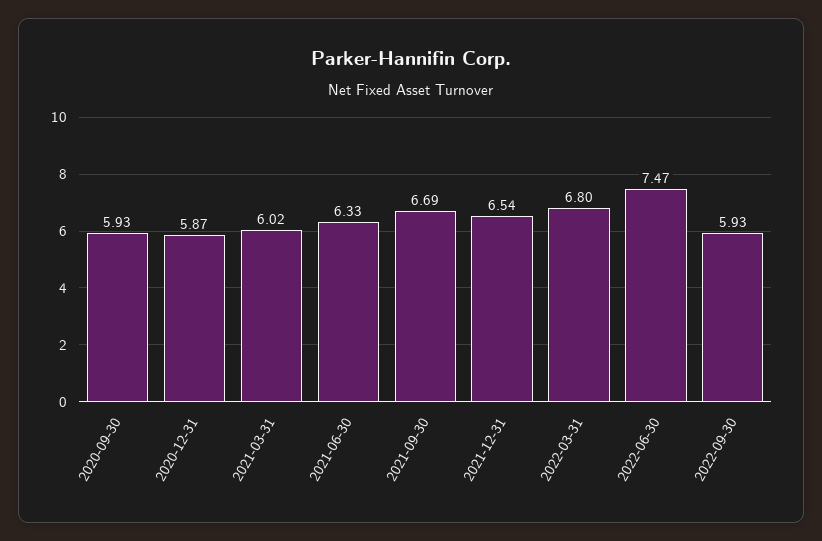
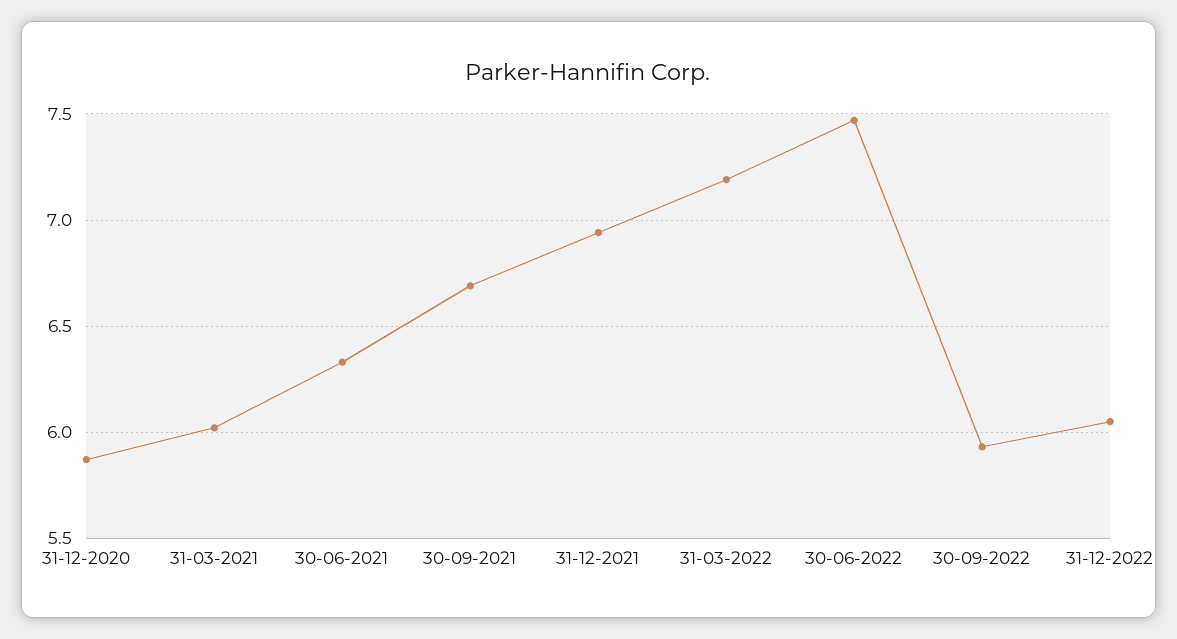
2020-09-30: 5.93 -> none
2021-12-31: 6.54 -> 6.95
2022-03-31: 6.8 -> 7.2
31-12-2022: none -> 6.05

